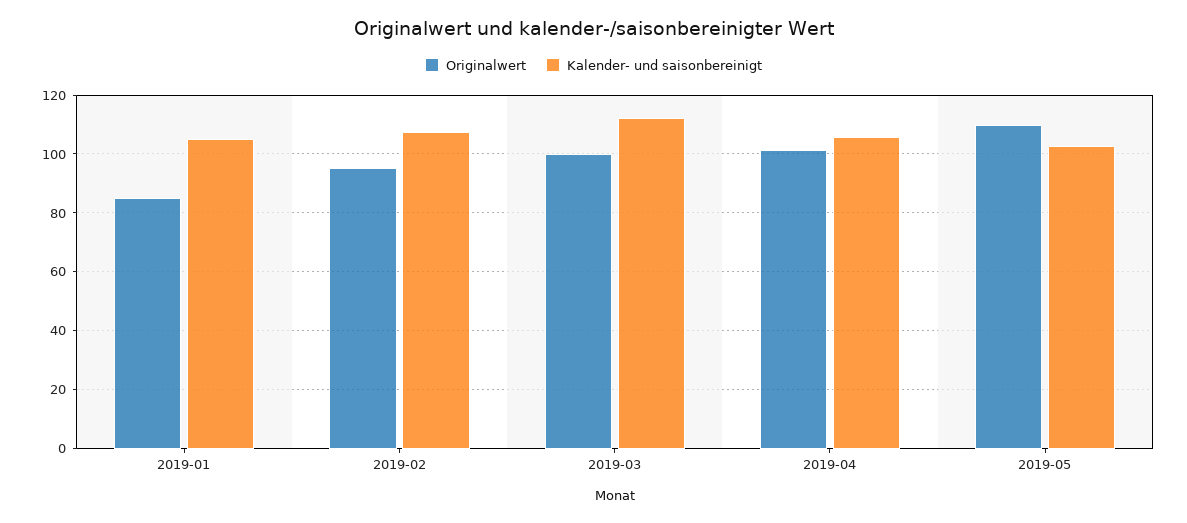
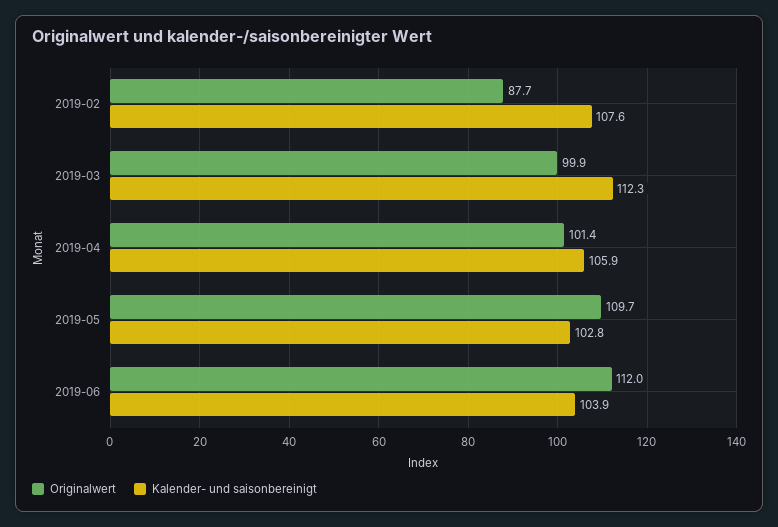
Originalwert, 2019-01: 85 -> none
Kalender- und saisonbereinigt, 2019-01: 105 -> none
Originalwert, 2019-02: 95 -> 87.7
Originalwert, 2019-06: none -> 112
Kalender- und saisonbereinigt, 2019-06: none -> 103.9

